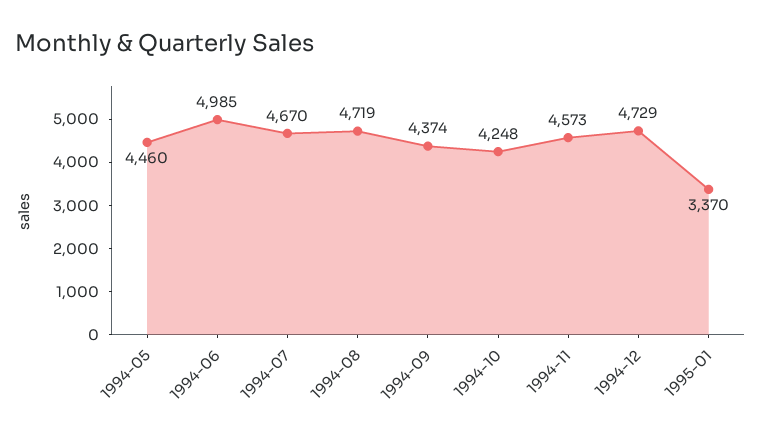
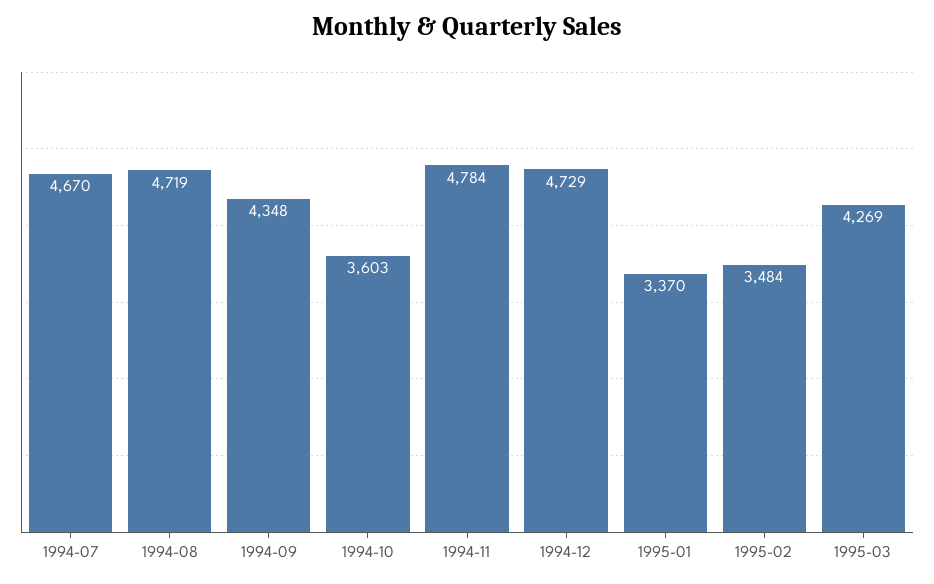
1994-05: 4460 -> none
1994-06: 4985 -> none
1994-09: 4374 -> 4348
1994-10: 4248 -> 3603
1994-11: 4573 -> 4784
1995-02: none -> 3484
1995-03: none -> 4269

